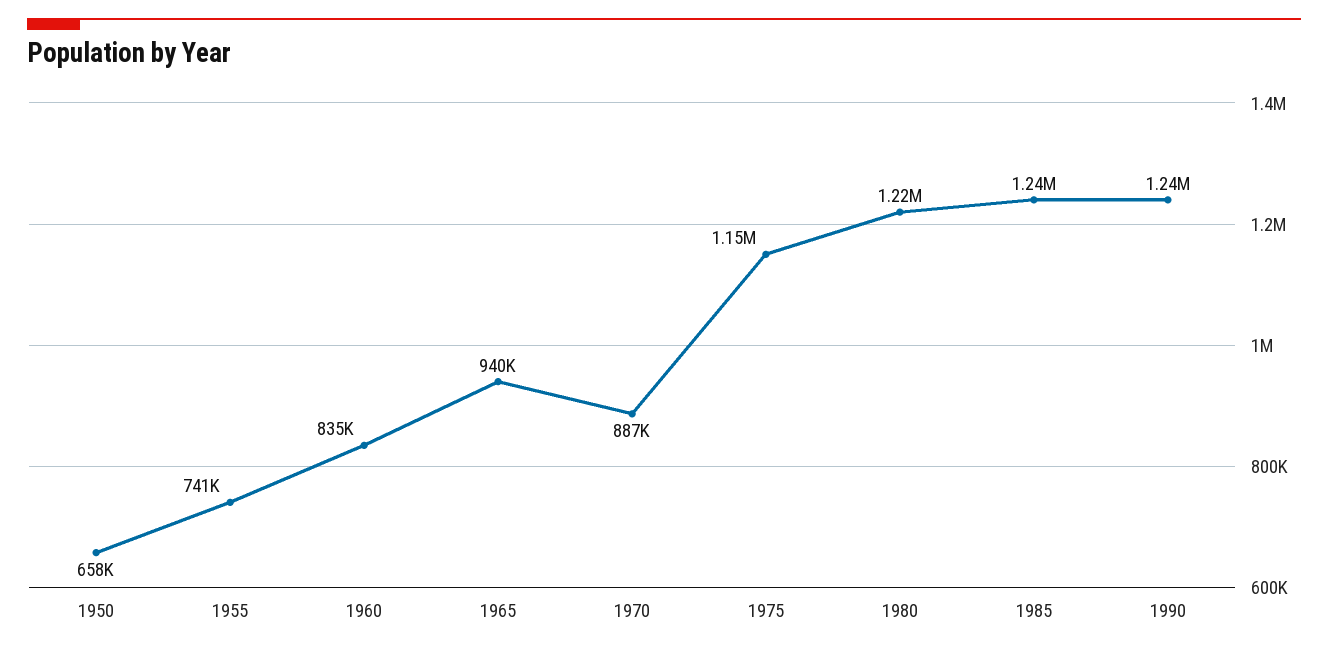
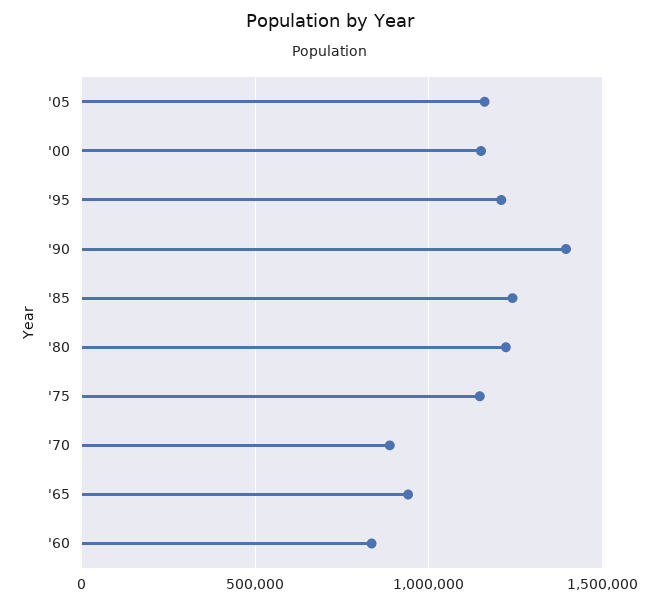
1950: 658000 -> none
1955: 741000 -> none
1990: 1240000 -> 1400000
'05: none -> 1150000
'00: none -> 1150000
'95: none -> 1200000

